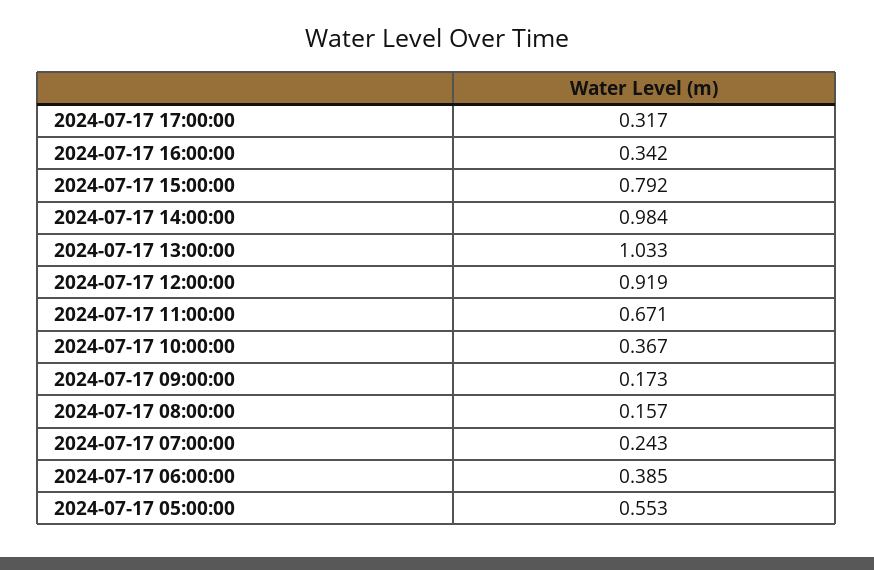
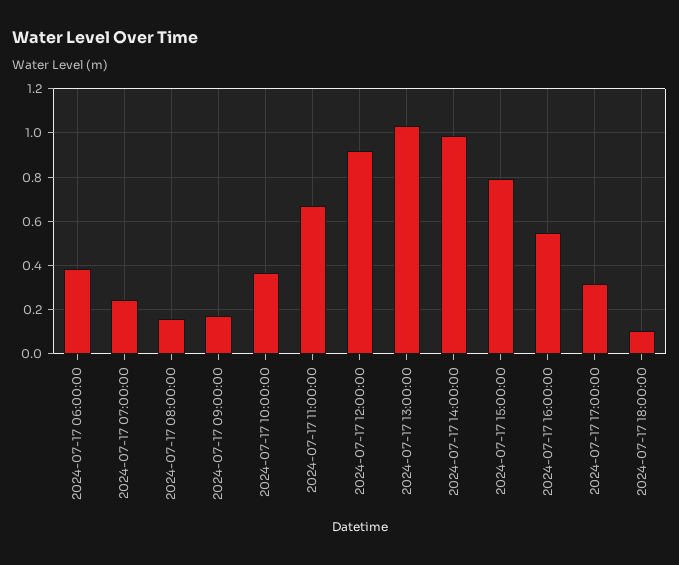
2024-07-17 16:00:00: 0.342 -> 0.55
2024-07-17 05:00:00: 0.553 -> none
2024-07-17 18:00:00: none -> 0.1

